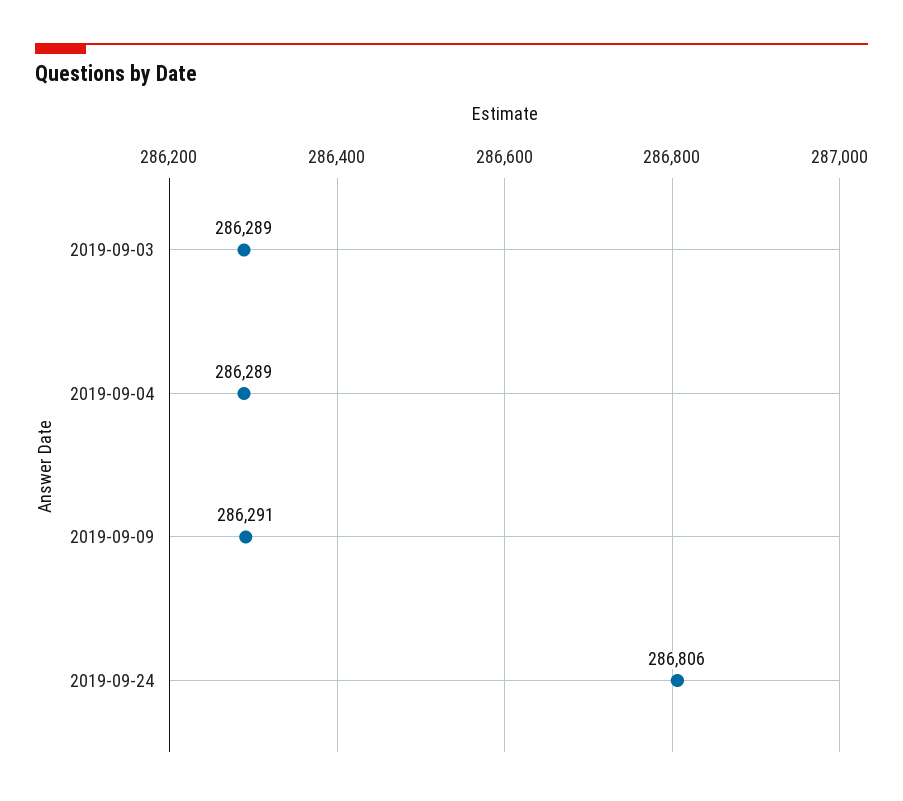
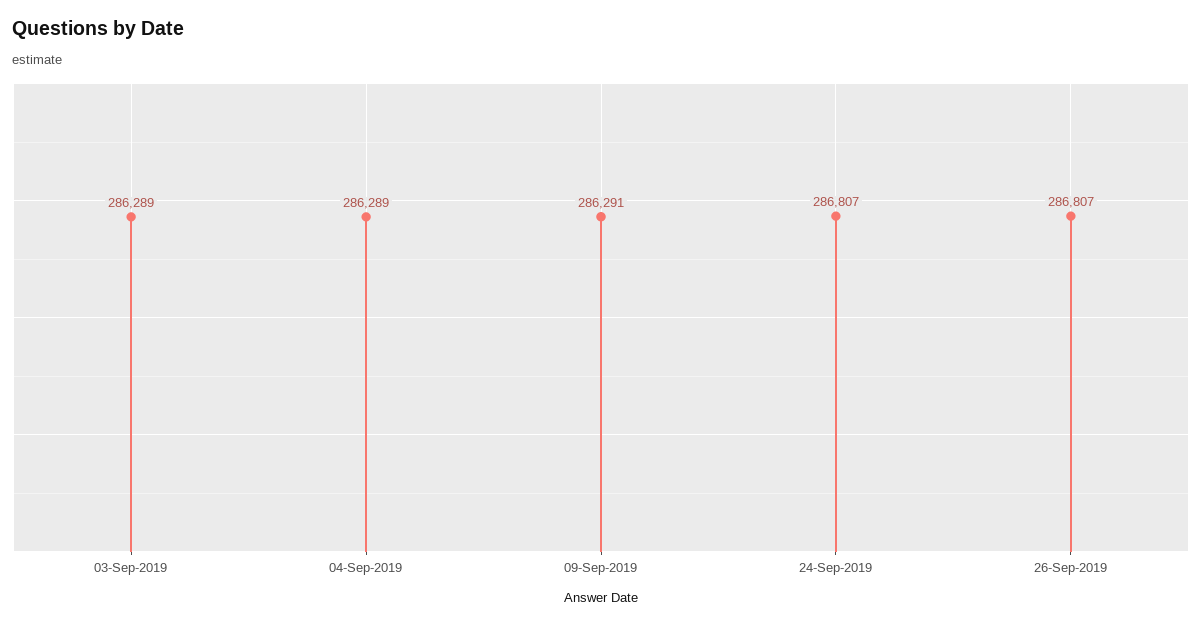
2019-09-24: 286806 -> 286807
26-Sep-2019: none -> 286807

